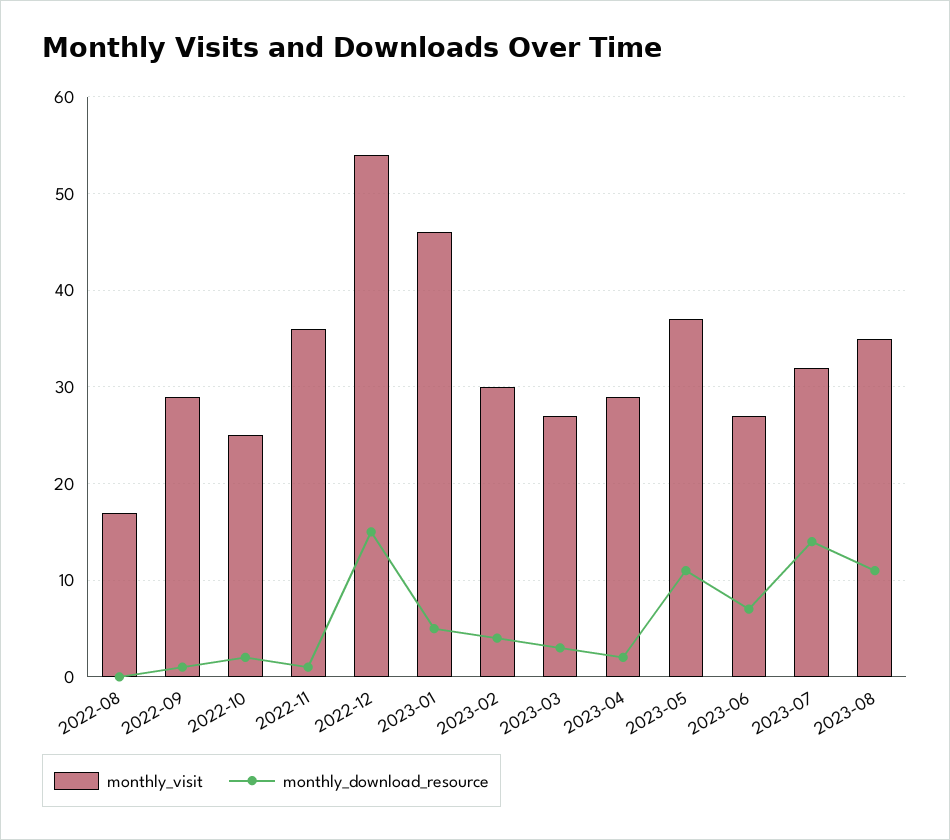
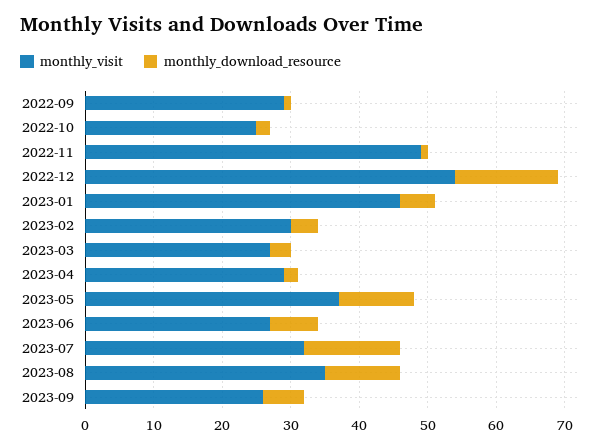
monthly_visit, 2022-08: 17 -> none
monthly_download_resource, 2022-08: 0 -> none
monthly_visit, 2022-11: 36 -> 50
monthly_visit, 2023-09: none -> 25
monthly_download_resource, 2023-09: none -> 5

